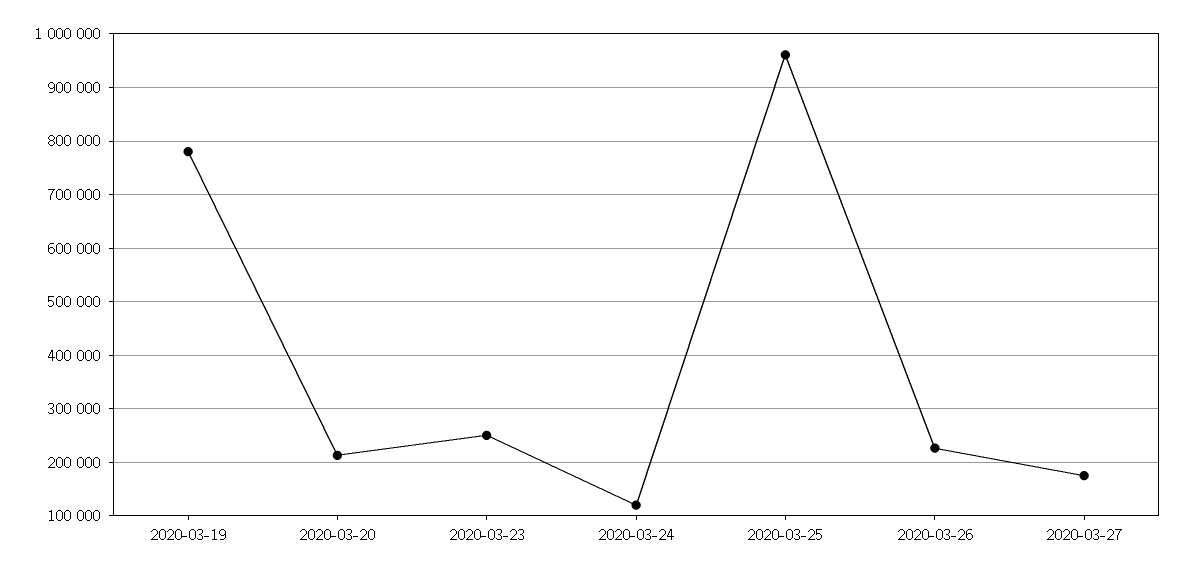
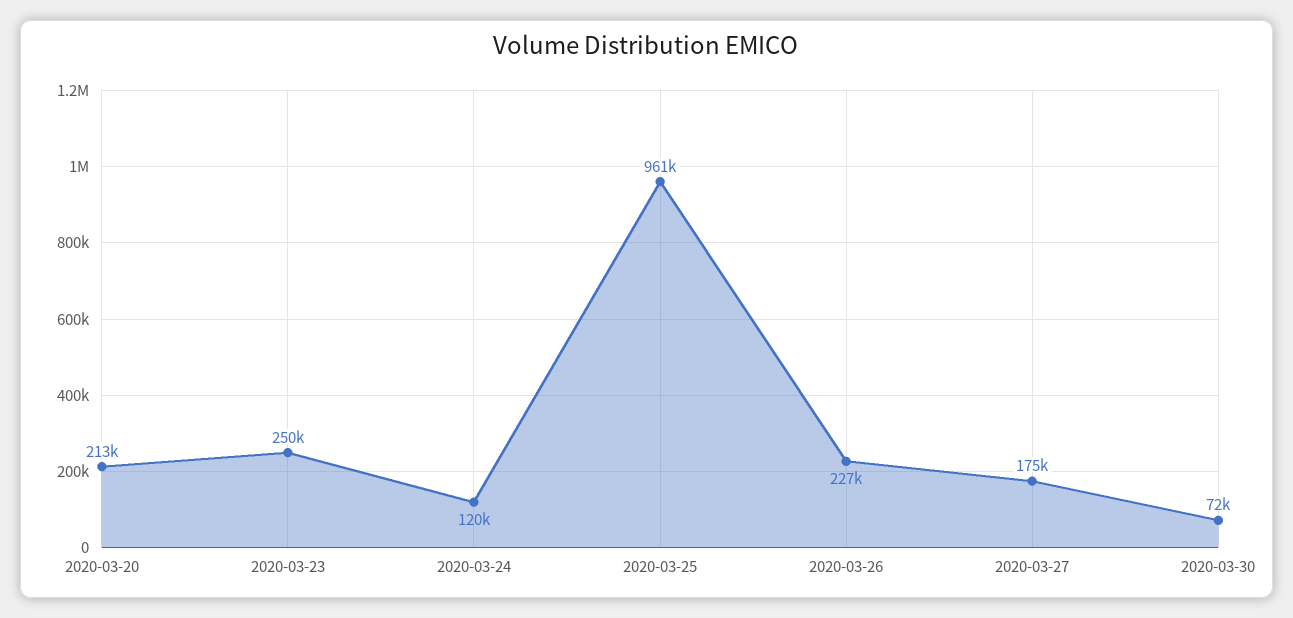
2020-03-19: 780000 -> none
2020-03-30: none -> 72000

